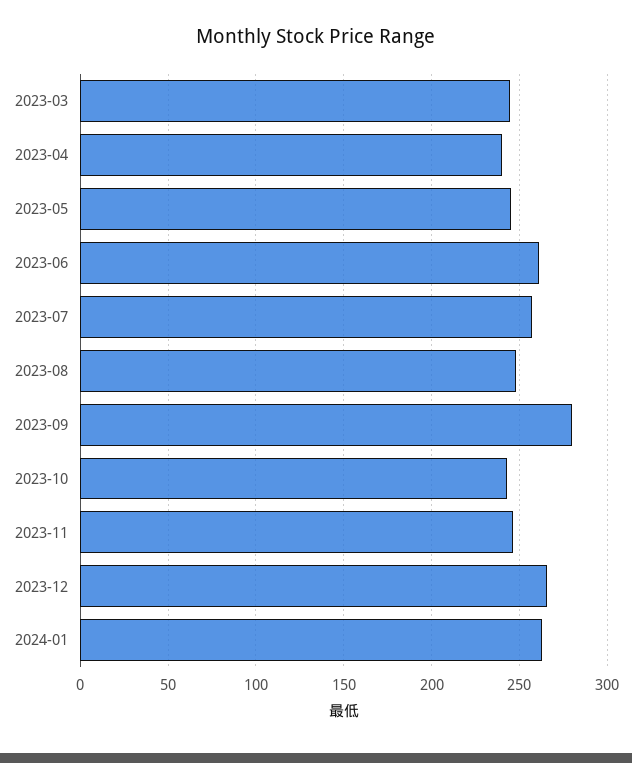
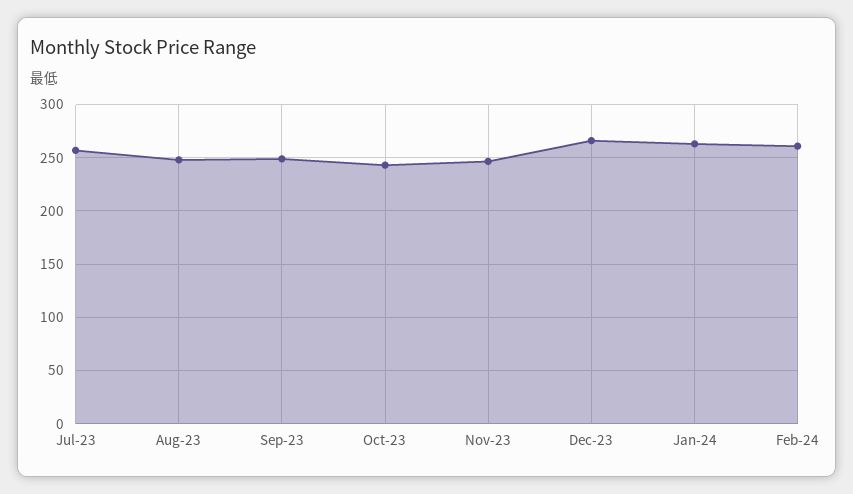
2023-03: 245 -> none
2023-04: 240 -> none
2023-05: 245 -> none
2023-06: 260 -> none
2023-09: 280 -> 250
Feb-24: none -> 260

